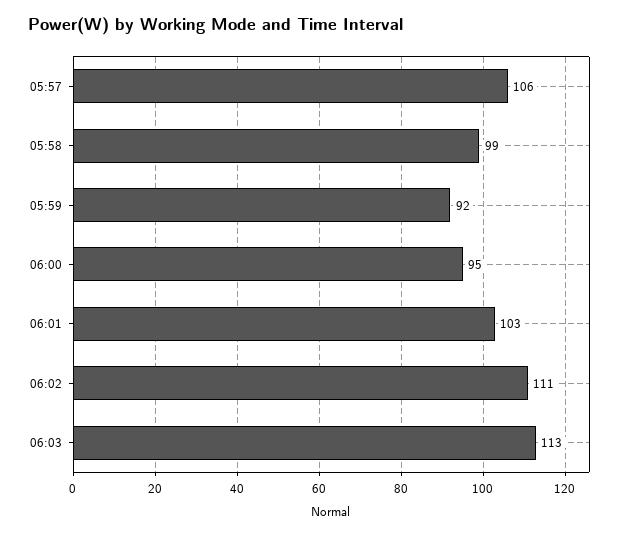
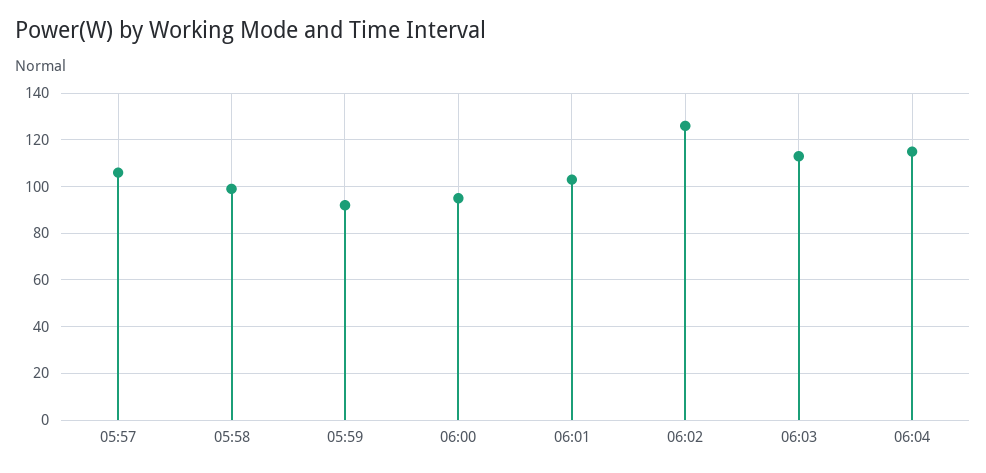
06:02: 111 -> 125
06:04: none -> 115

